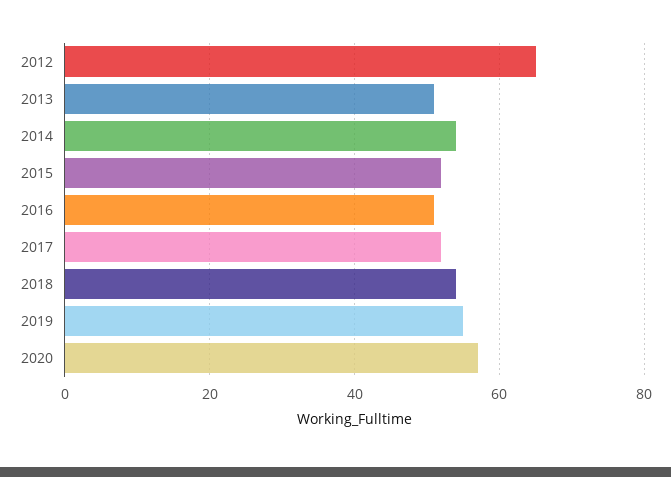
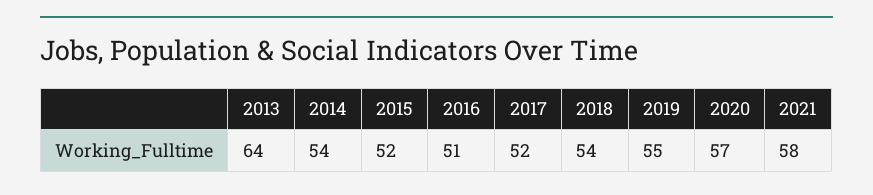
2012: 65 -> none
2013: 50 -> 64
2021: none -> 58

